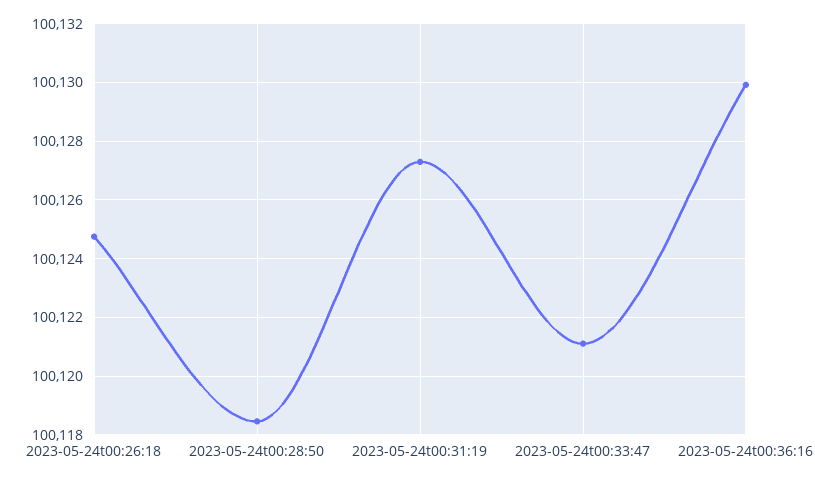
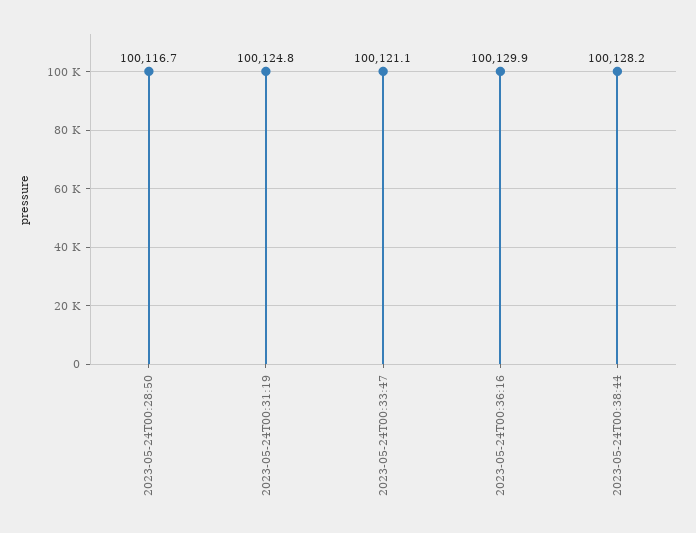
2023-05-24t00:26:18: 100124.75 -> none
2023-05-24t00:28:50: 100118.5 -> 100116.7
2023-05-24t00:31:19: 100127.25 -> 100124.8
2023-05-24T00:38:44: none -> 100128.2

